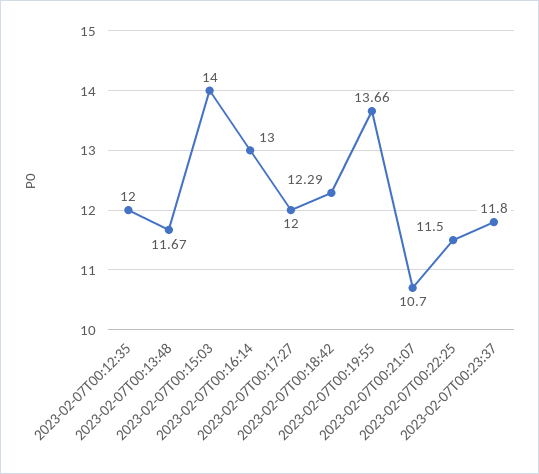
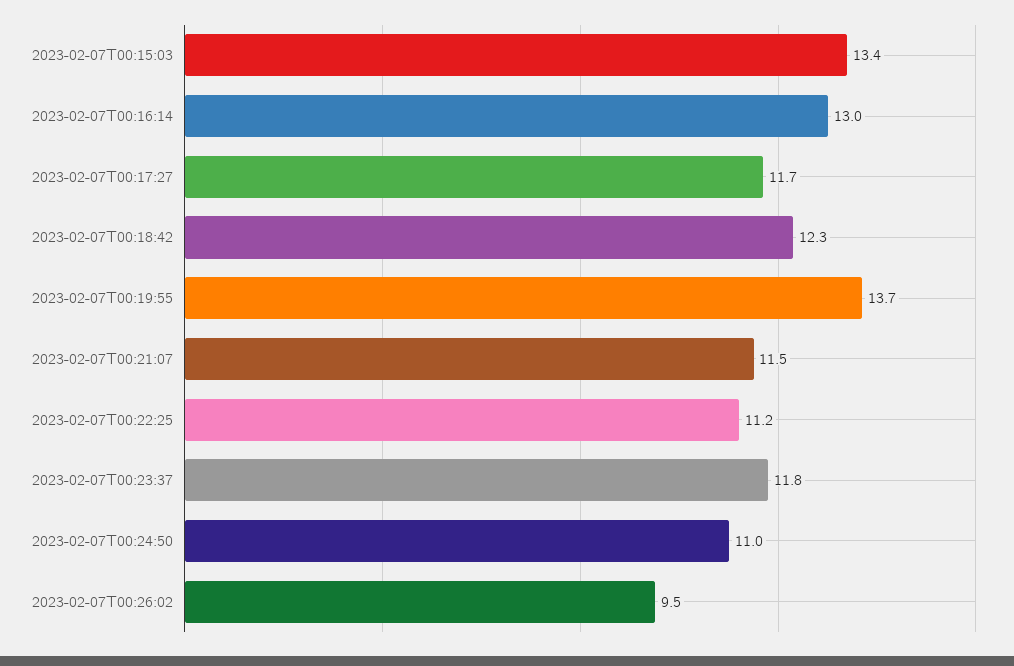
2023-02-07T00:12:35: 12 -> none
2023-02-07T00:13:48: 11.67 -> none
2023-02-07T00:15:03: 14 -> 13.4
2023-02-07T00:17:27: 12 -> 11.7
2023-02-07T00:21:07: 10.7 -> 11.5
2023-02-07T00:22:25: 11.5 -> 11.2
2023-02-07T00:24:50: none -> 11
2023-02-07T00:26:02: none -> 9.5

